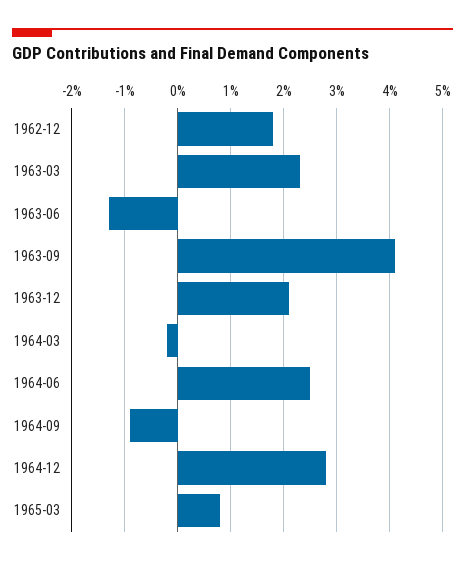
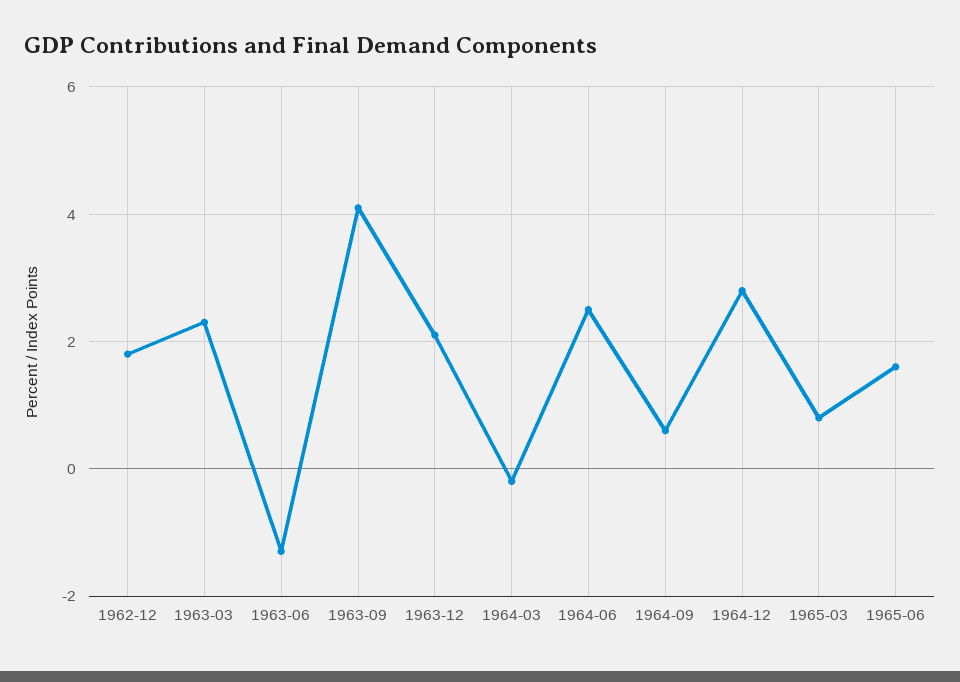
1964-09: -1 -> 0.5
1965-06: none -> 1.5

